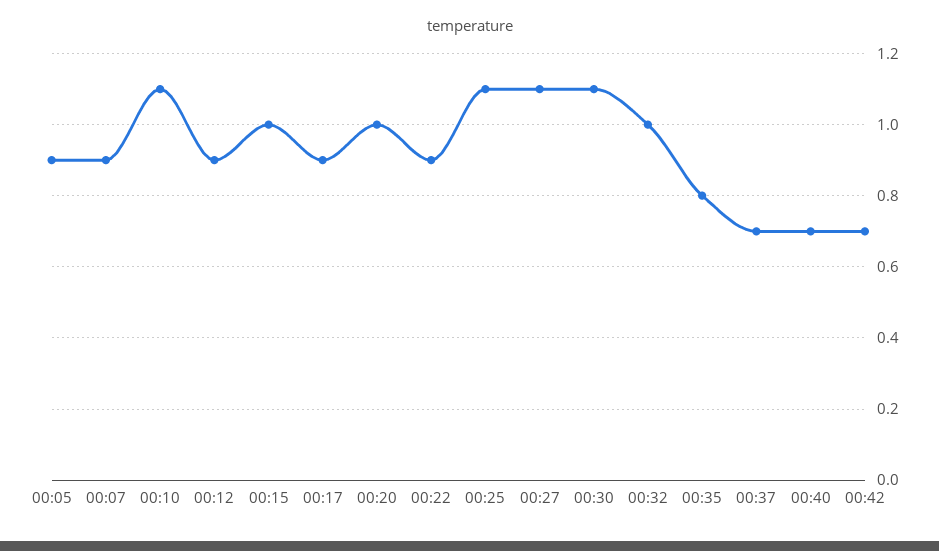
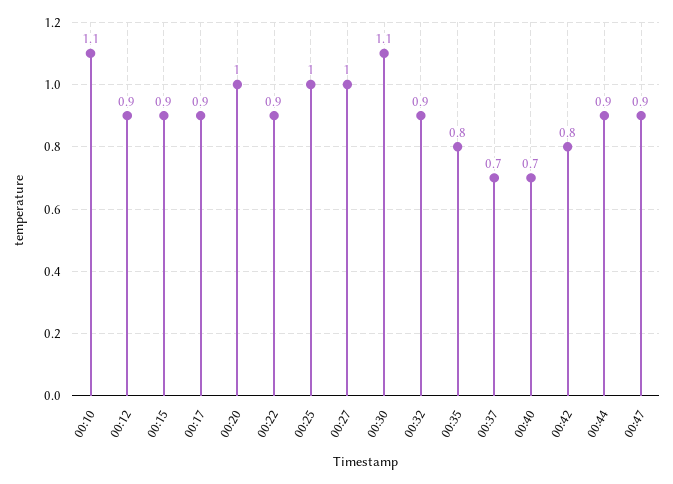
00:05: 0.9 -> none
00:07: 0.9 -> none
00:15: 1 -> 0.9
00:25: 1.1 -> 1
00:27: 1.1 -> 1
00:32: 1 -> 0.9
00:42: 0.7 -> 0.8
00:44: none -> 0.9
00:47: none -> 0.9

